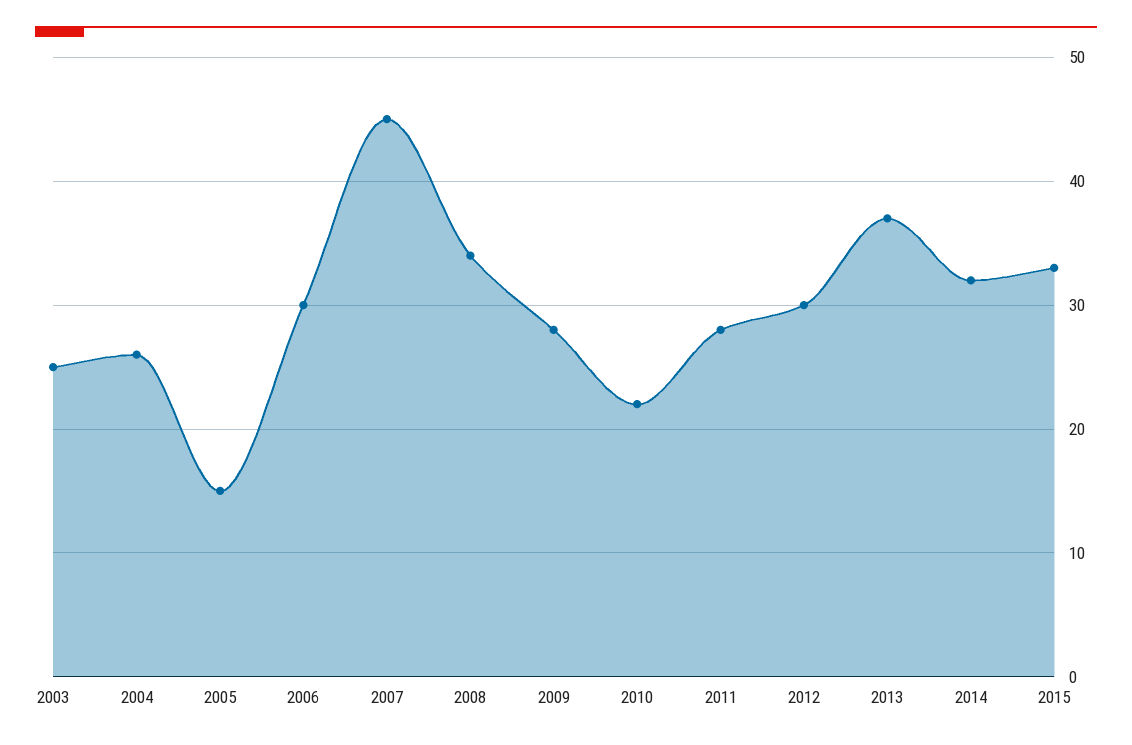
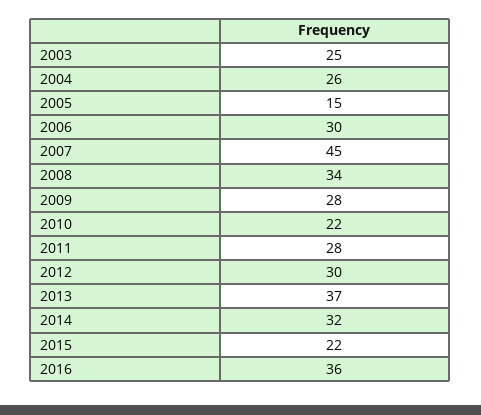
2015: 33 -> 22
2016: none -> 36

